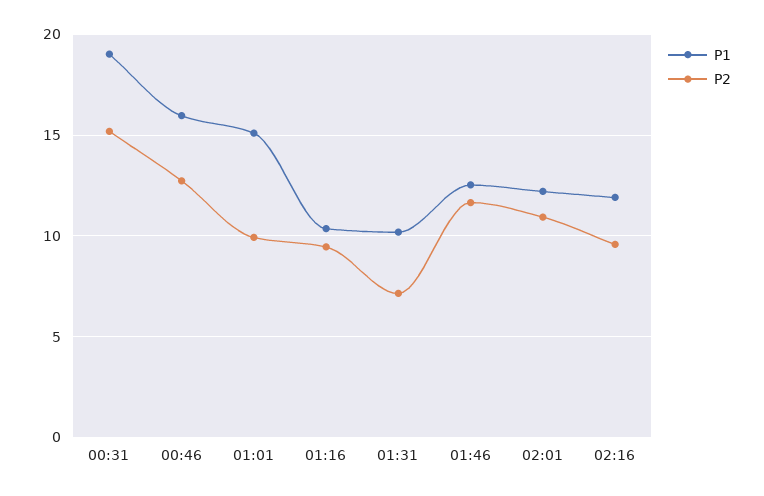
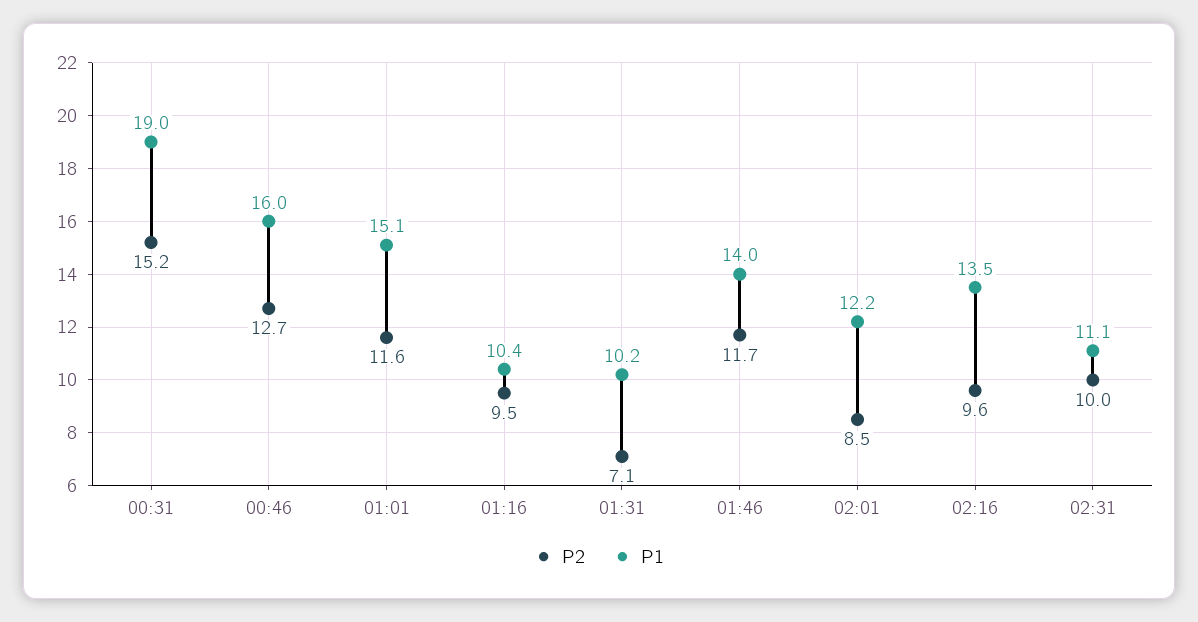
P2, 01:01: 10 -> 11.6
P1, 01:46: 12.5 -> 14
P2, 02:01: 11 -> 8.5
P1, 02:16: 12 -> 13.5
P2, 02:31: none -> 10
P1, 02:31: none -> 11.1

